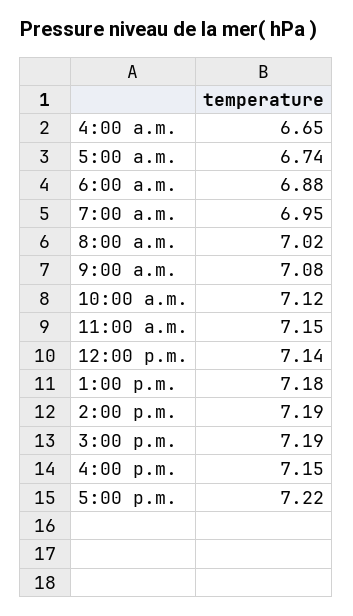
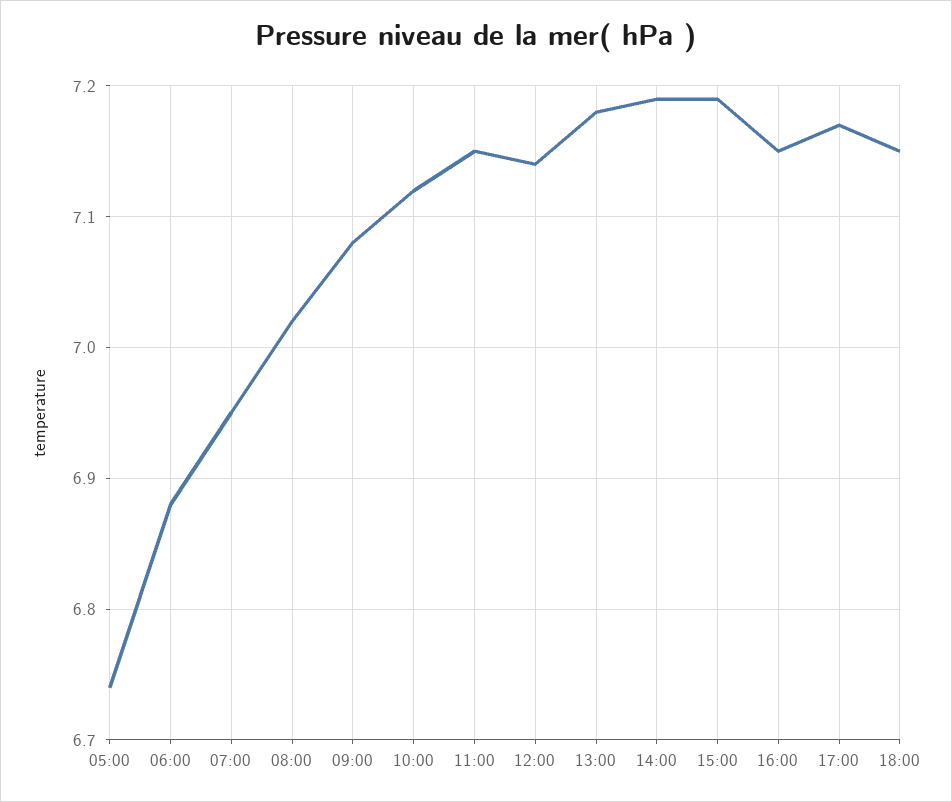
4:00 a.m.: 6.65 -> none
5:00 p.m.: 7.22 -> 7.17
18:00: none -> 7.15

